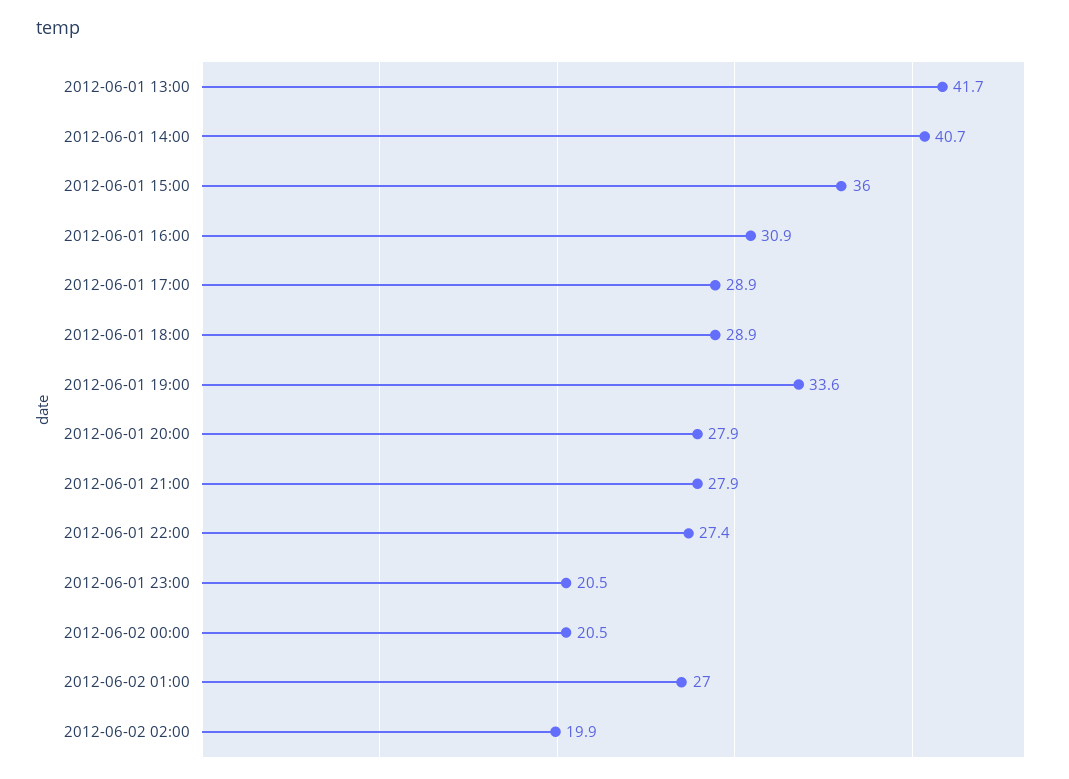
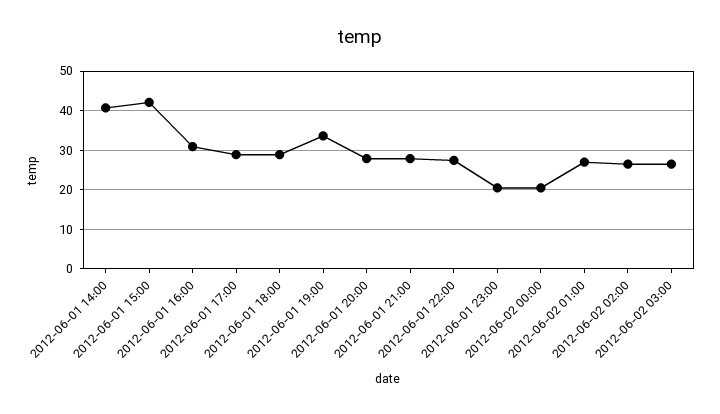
2012-06-01 13:00: 41.7 -> none
2012-06-01 15:00: 36 -> 42
2012-06-02 02:00: 19.9 -> 26
2012-06-02 03:00: none -> 26

